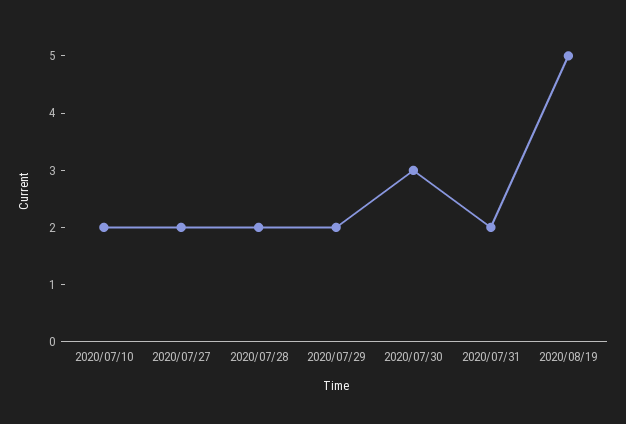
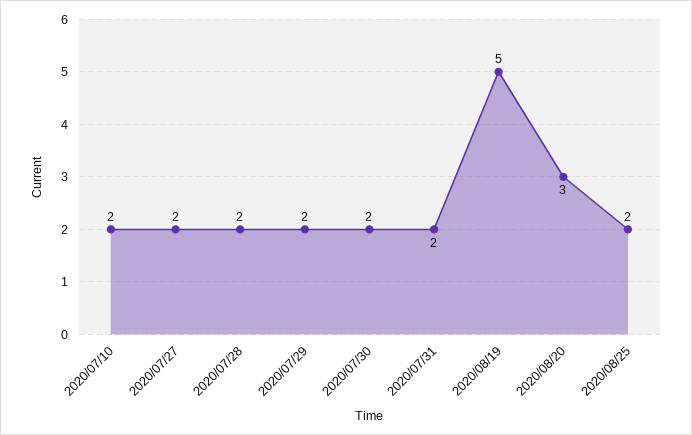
2020/07/30: 3 -> 2
2020/08/20: none -> 3
2020/08/25: none -> 2

